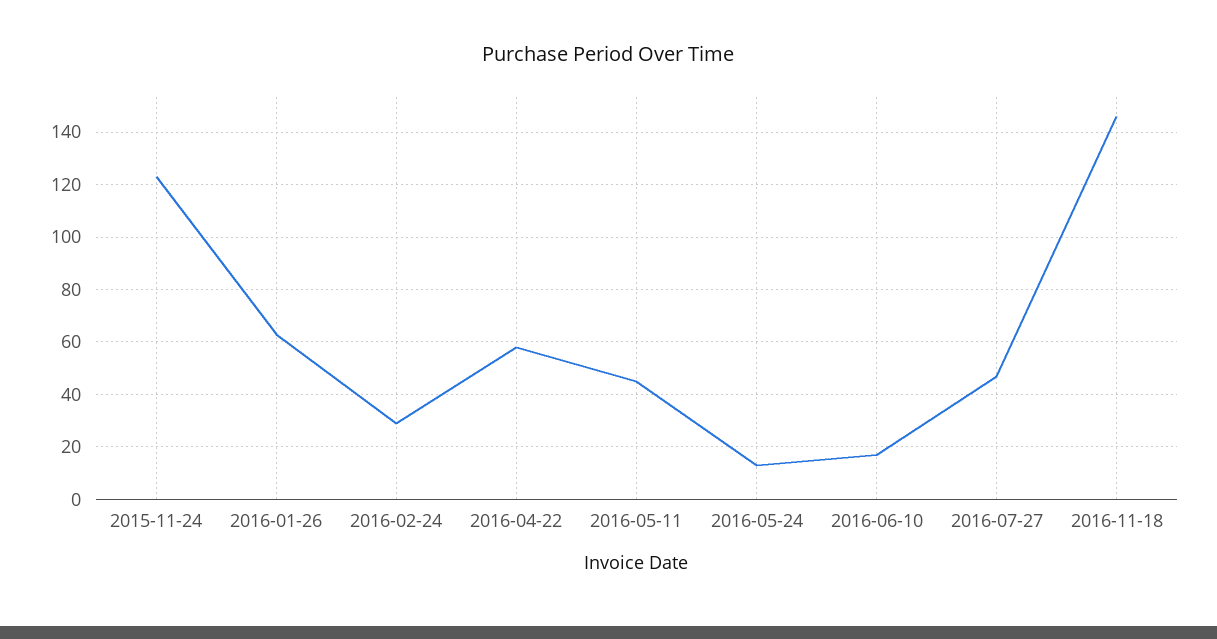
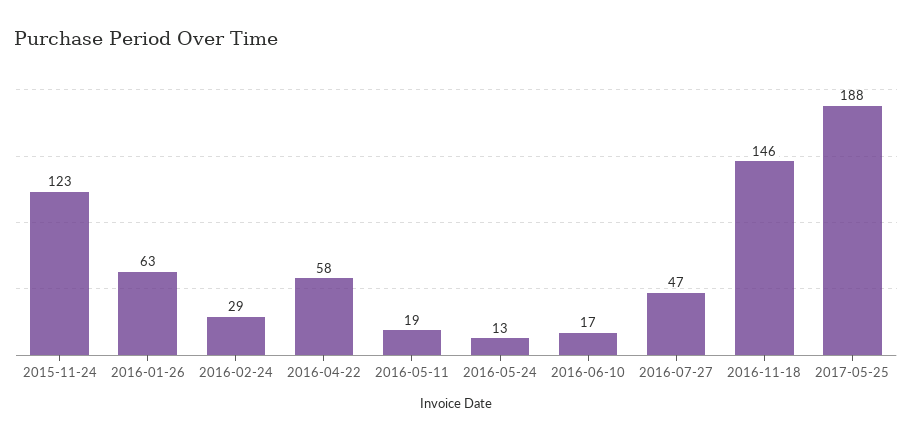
2016-05-11: 45 -> 19
2017-05-25: none -> 188

